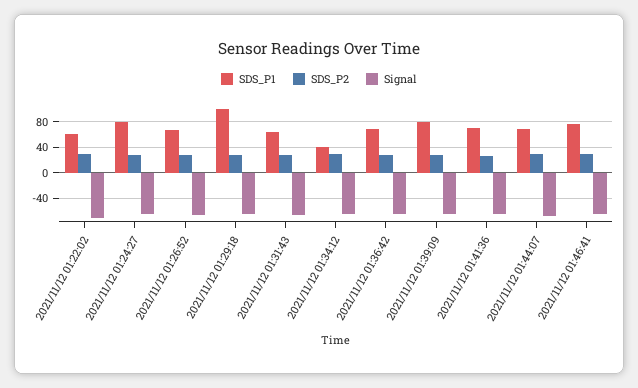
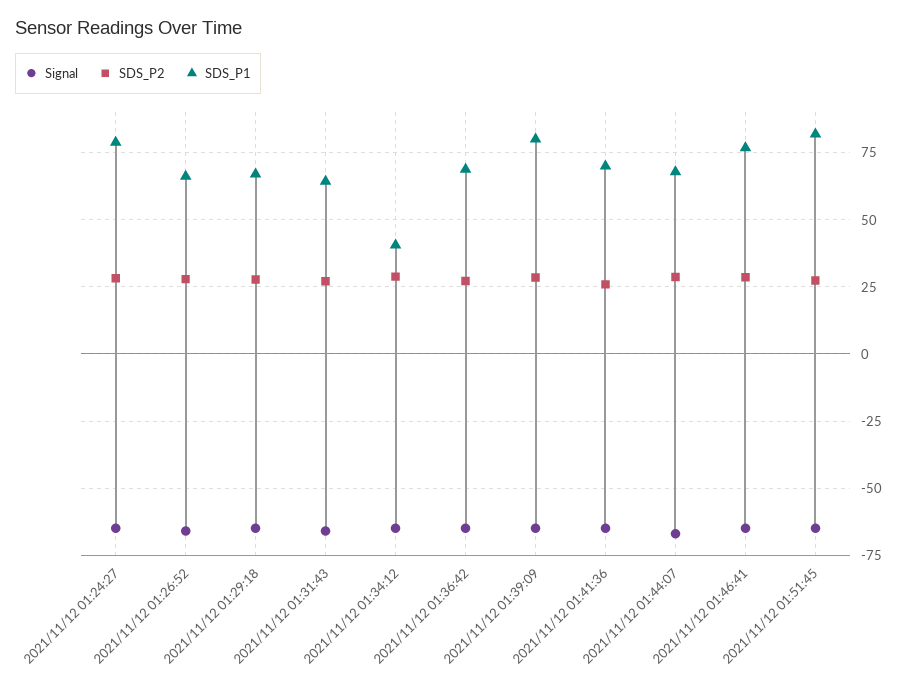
SDS_P1, 2021/11/12 01:22:02: 60 -> none
SDS_P2, 2021/11/12 01:22:02: 30 -> none
Signal, 2021/11/12 01:22:02: -70 -> none
SDS_P1, 2021/11/12 01:29:18: 100 -> 67.5
Signal, 2021/11/12 01:51:45: none -> -65
SDS_P2, 2021/11/12 01:51:45: none -> 27.5
SDS_P1, 2021/11/12 01:51:45: none -> 82.5

